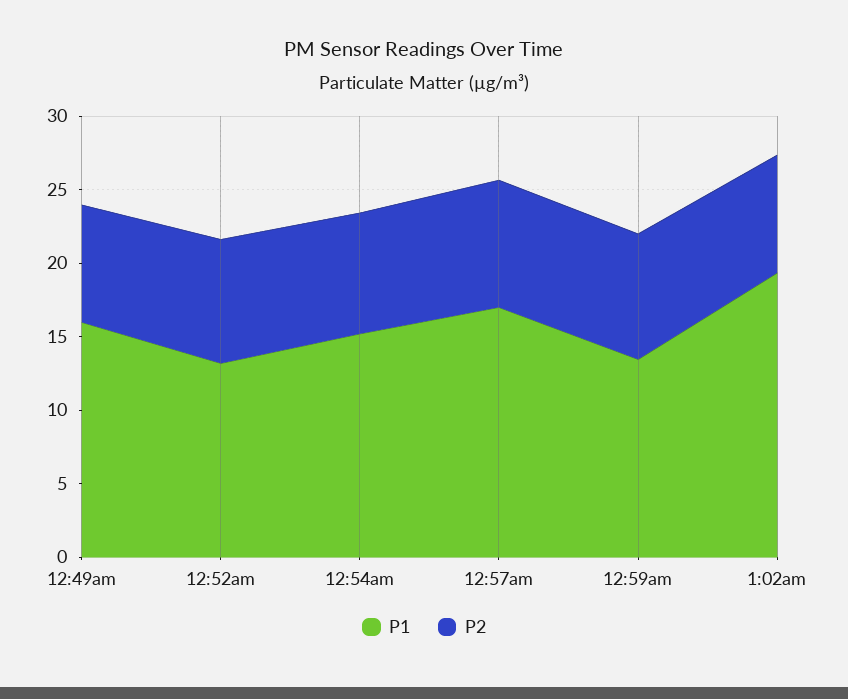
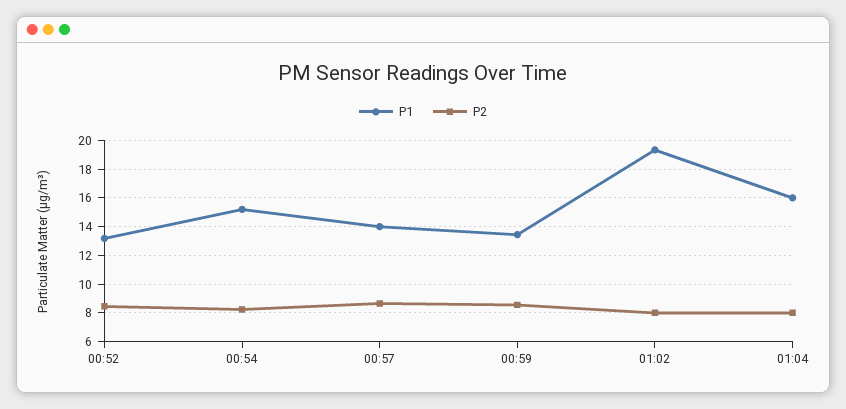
P1, 12:49am: 16 -> none
P2, 12:49am: 8 -> none
P1, 12:57am: 17 -> 14
P1, 01:04: none -> 16
P2, 01:04: none -> 8

